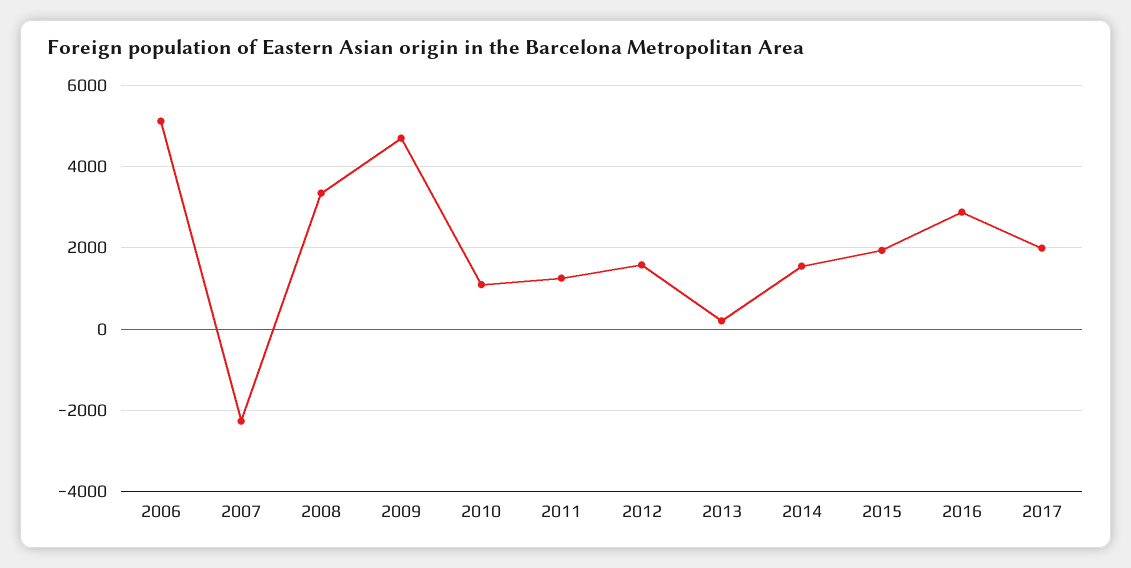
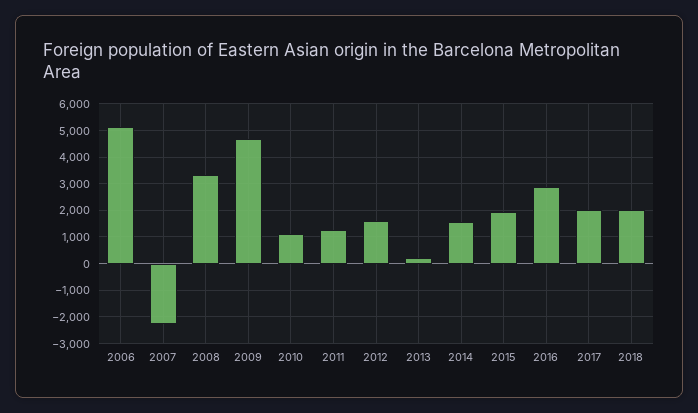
2018: none -> 2000

